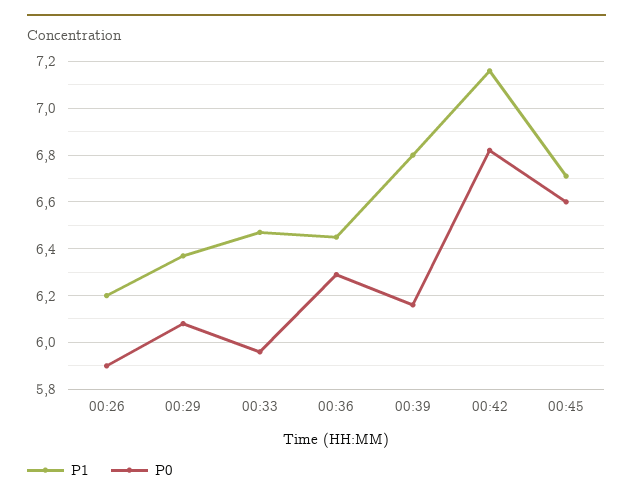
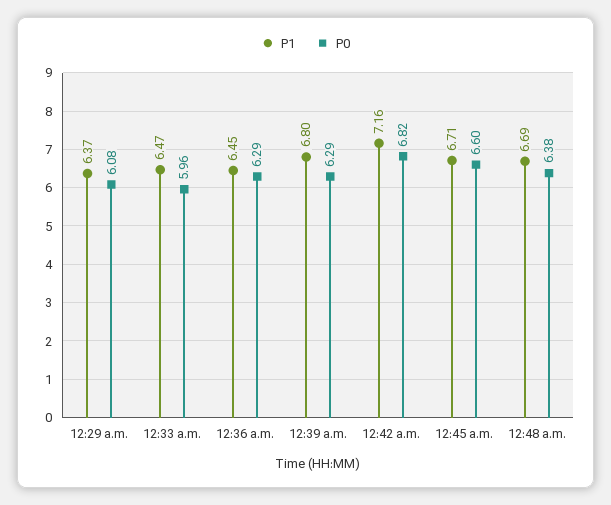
P1, 00:26: 6.2 -> none
P0, 00:26: 5.9 -> none
P0, 00:39: 6.15 -> 6.29
P1, 12:48 a.m.: none -> 6.69
P0, 12:48 a.m.: none -> 6.38

